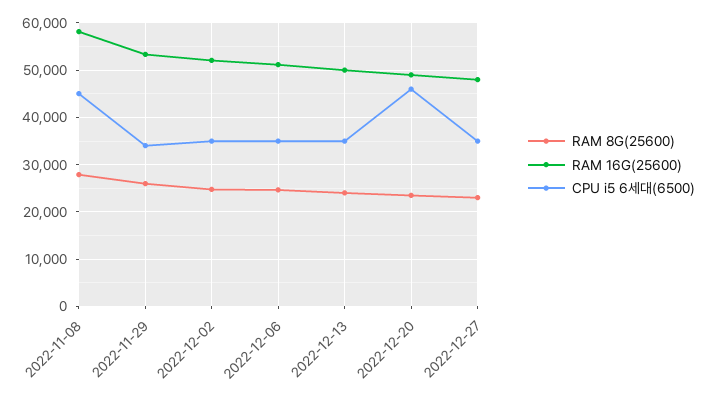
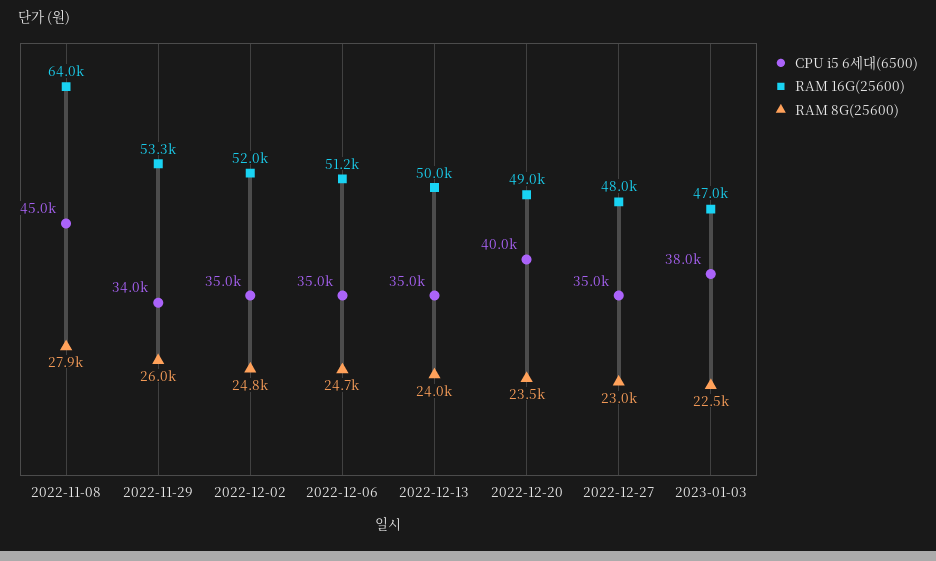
RAM 16G(25600), 2022-11-08: 58000 -> 64000
CPU i5 6세대(6500), 2022-12-20: 46000 -> 40000
CPU i5 6세대(6500), 2023-01-03: none -> 38000
RAM 16G(25600), 2023-01-03: none -> 47000
RAM 8G(25600), 2023-01-03: none -> 22500

